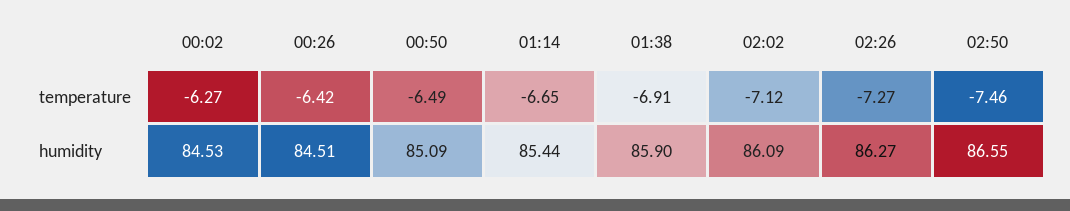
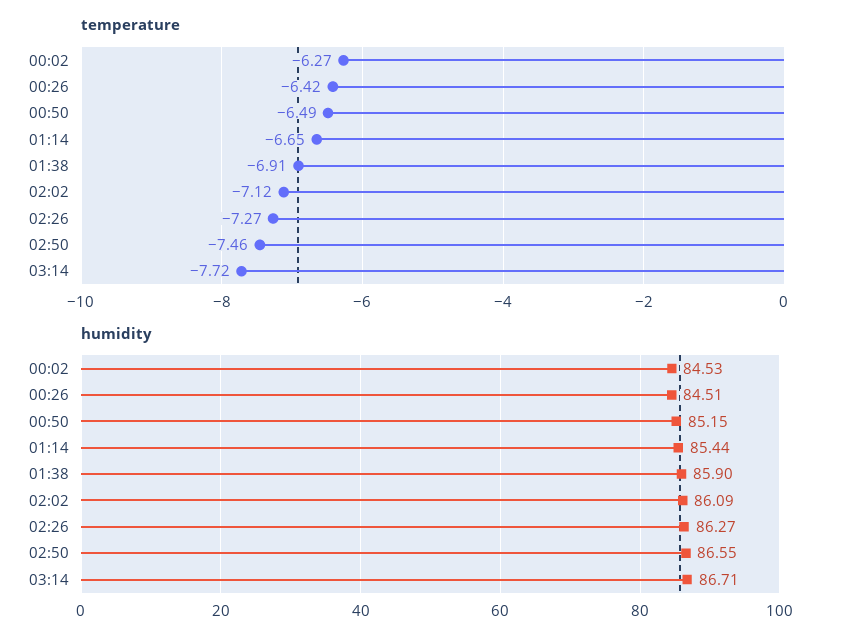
humidity, 00:50: 85.09 -> 85.15
temperature, 03:14: none -> -7.72
humidity, 03:14: none -> 86.71

